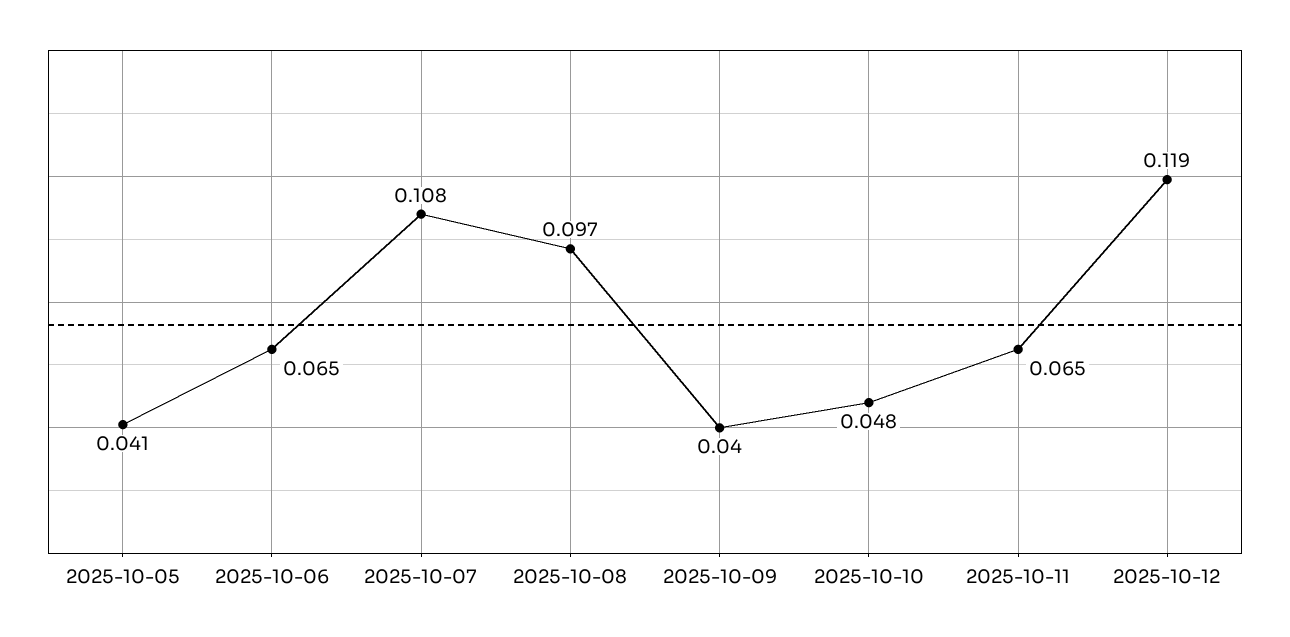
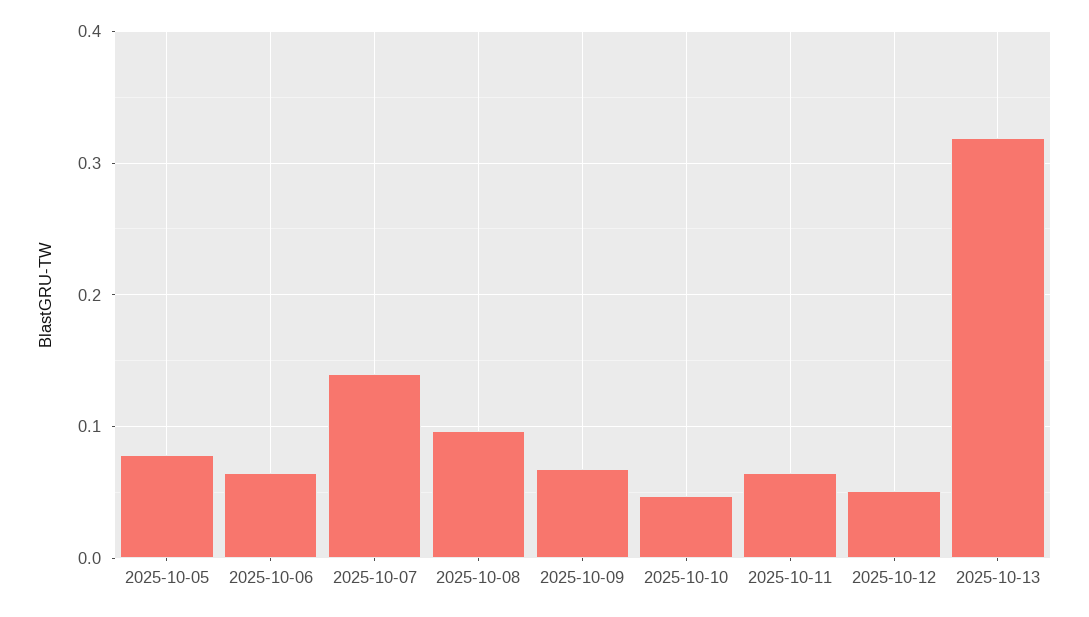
2025-10-05: 0.041 -> 0.08
2025-10-07: 0.108 -> 0.14
2025-10-09: 0.04 -> 0.07
2025-10-12: 0.119 -> 0.05
2025-10-13: none -> 0.32

